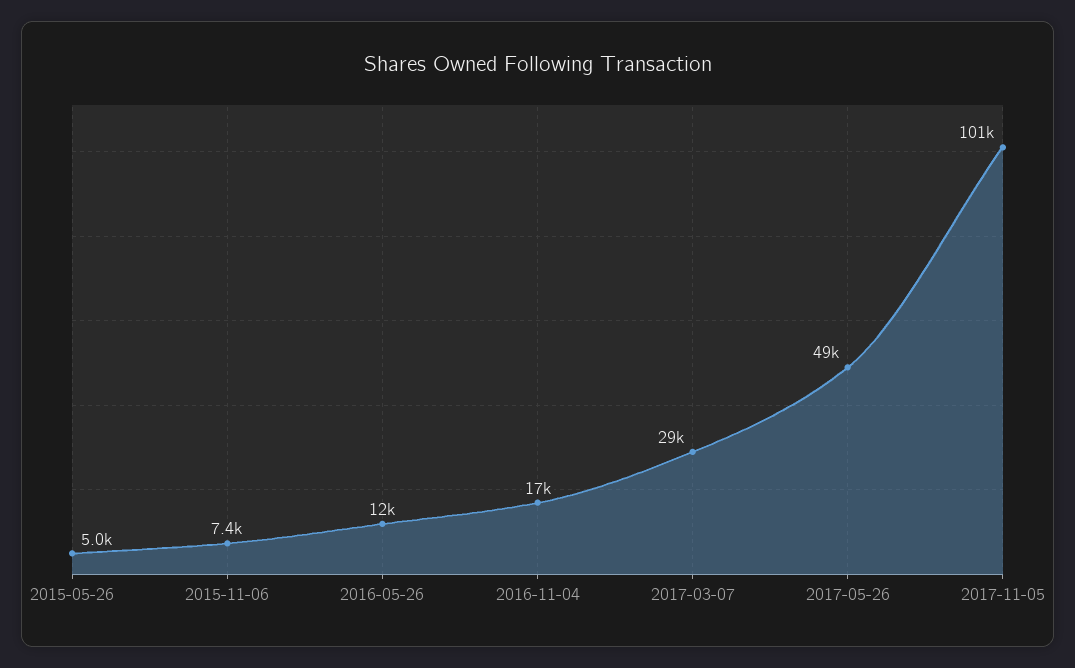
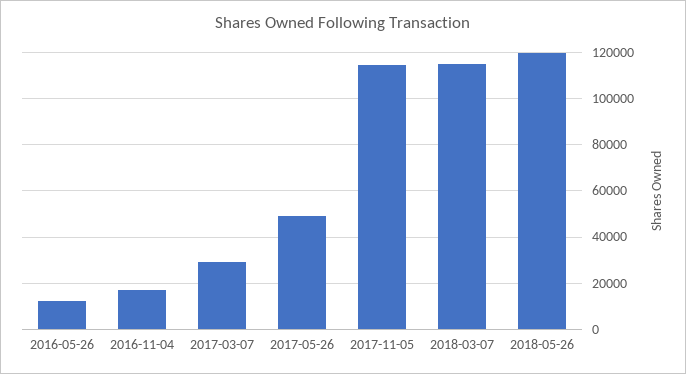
2015-05-26: 5000 -> none
2015-11-06: 7400 -> none
2017-11-05: 101000 -> 115000
2018-03-07: none -> 115000
2018-05-26: none -> 120000

